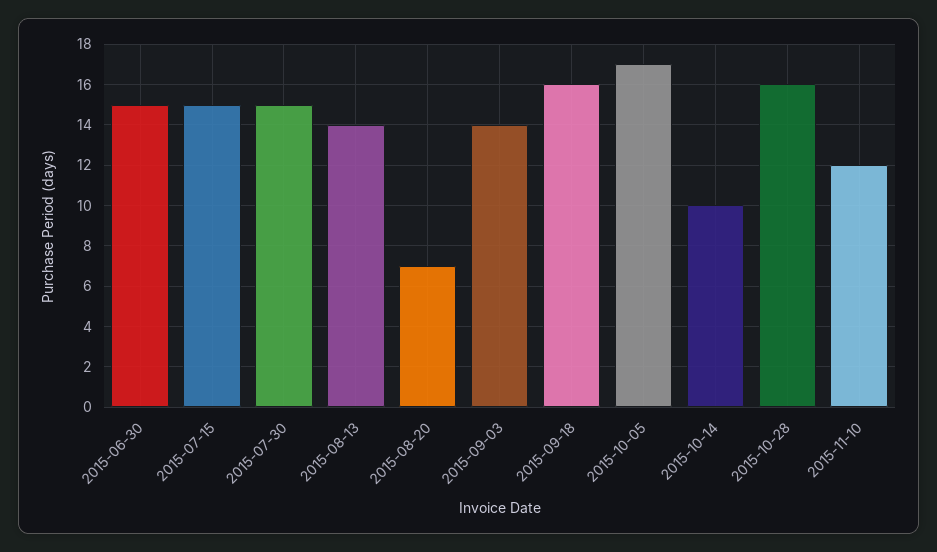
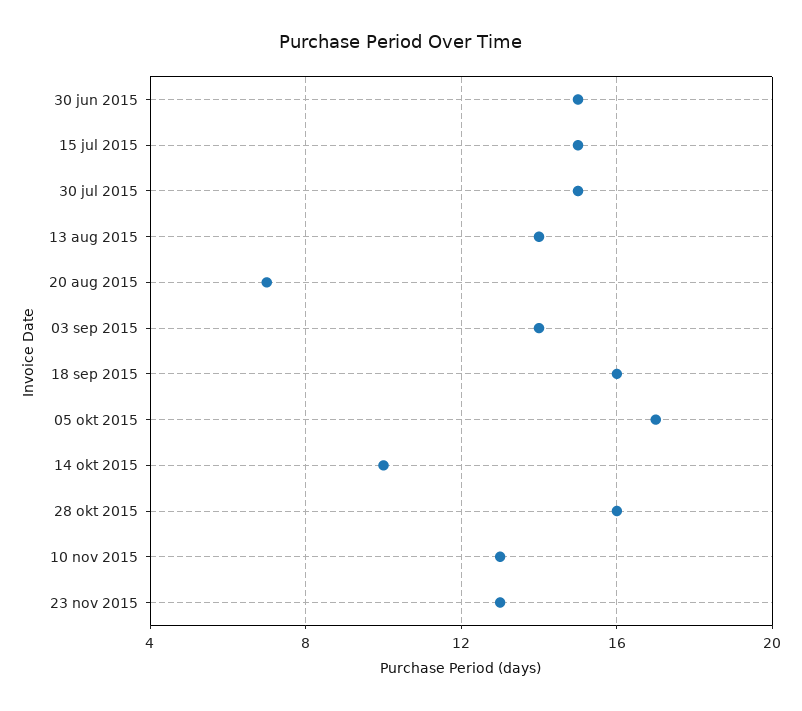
2015-11-10: 12 -> 13
23 nov 2015: none -> 13

